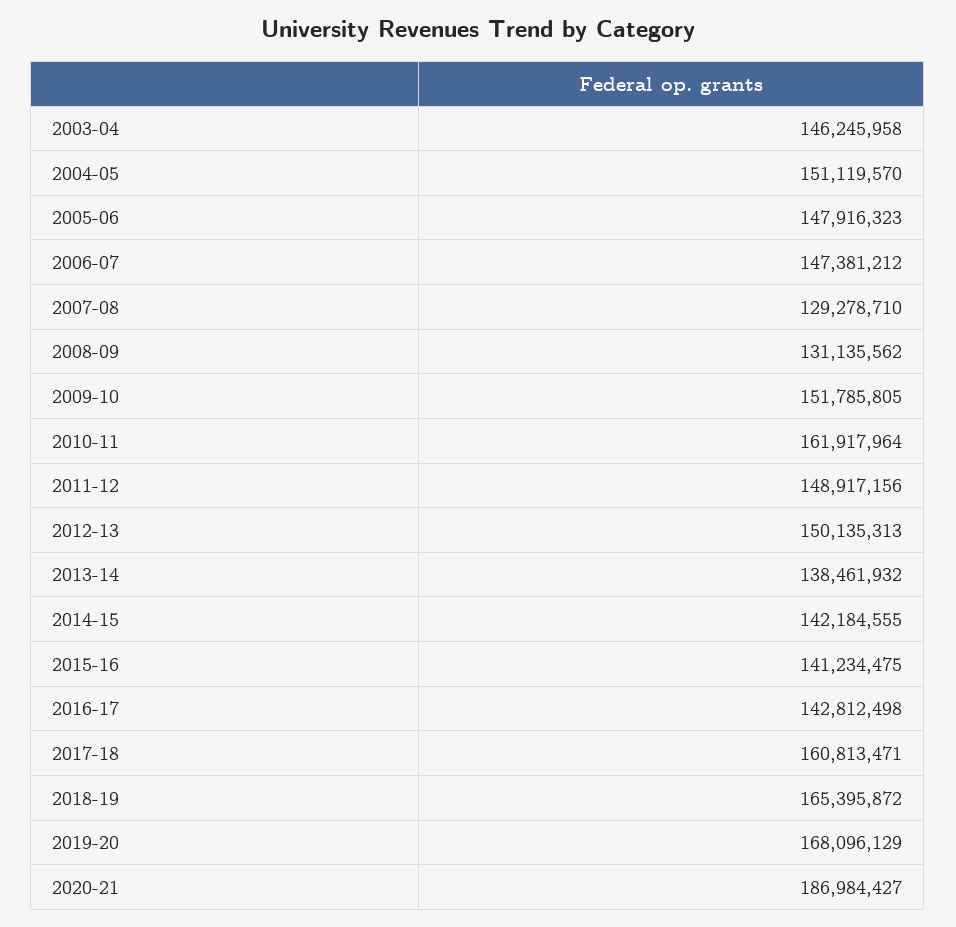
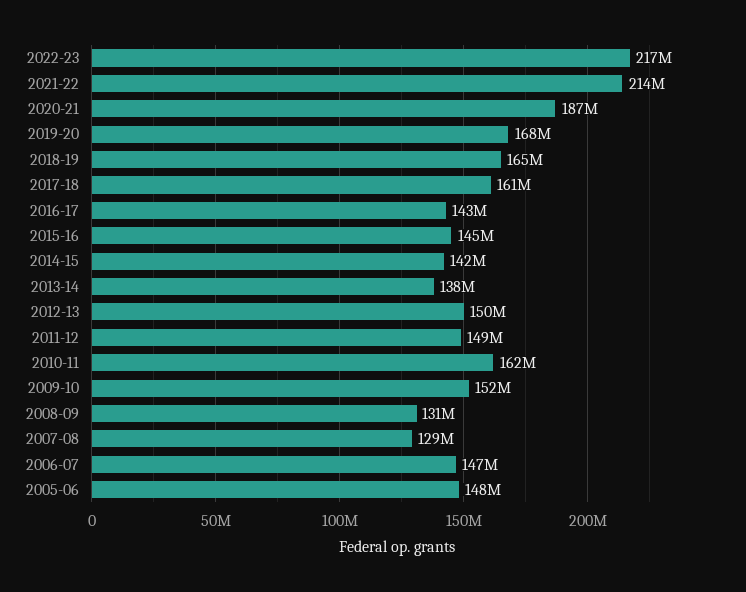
2003-04: 146245958 -> none
2004-05: 151119570 -> none
2015-16: 141234475 -> 145000000
2022-23: none -> 217000000
2021-22: none -> 214000000

